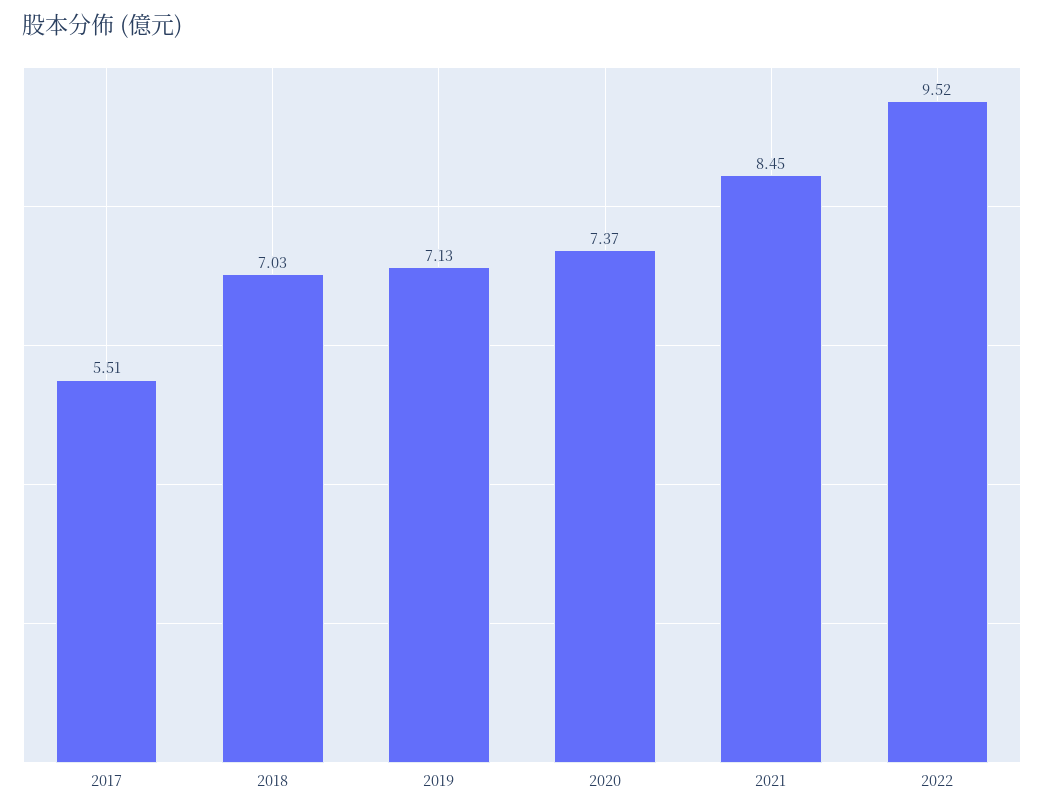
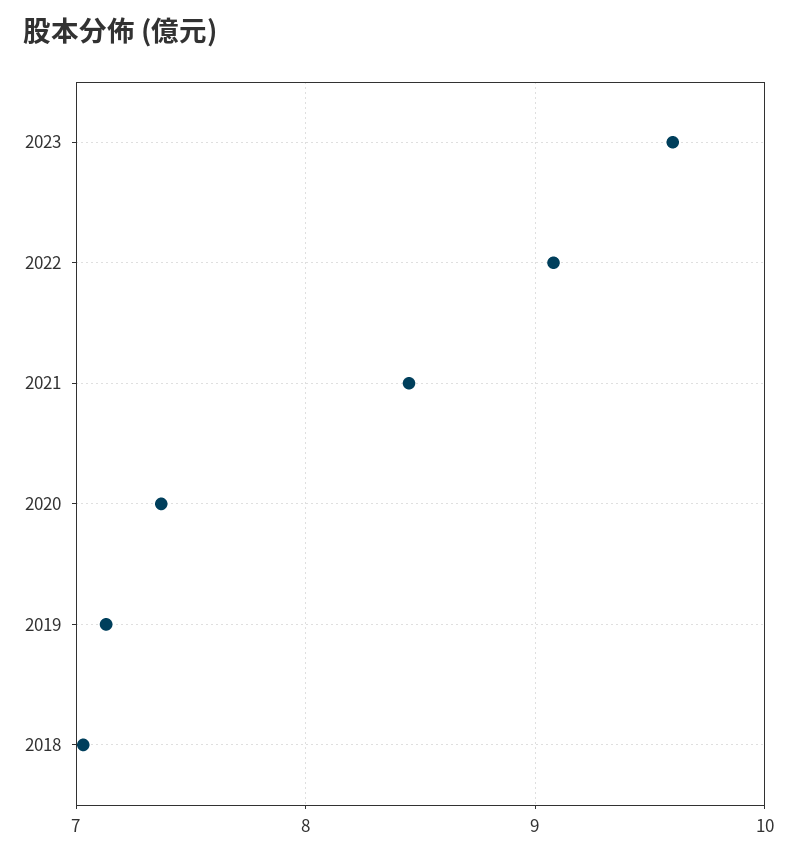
2017: 5.51 -> none
2022: 9.52 -> 9.1
2023: none -> 9.6

